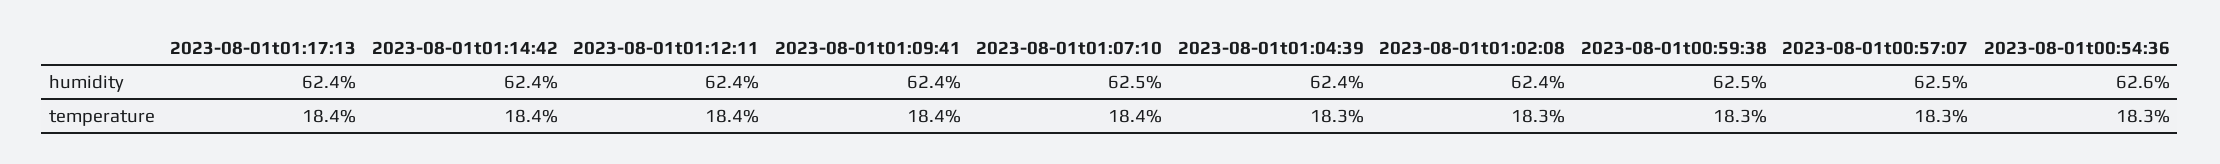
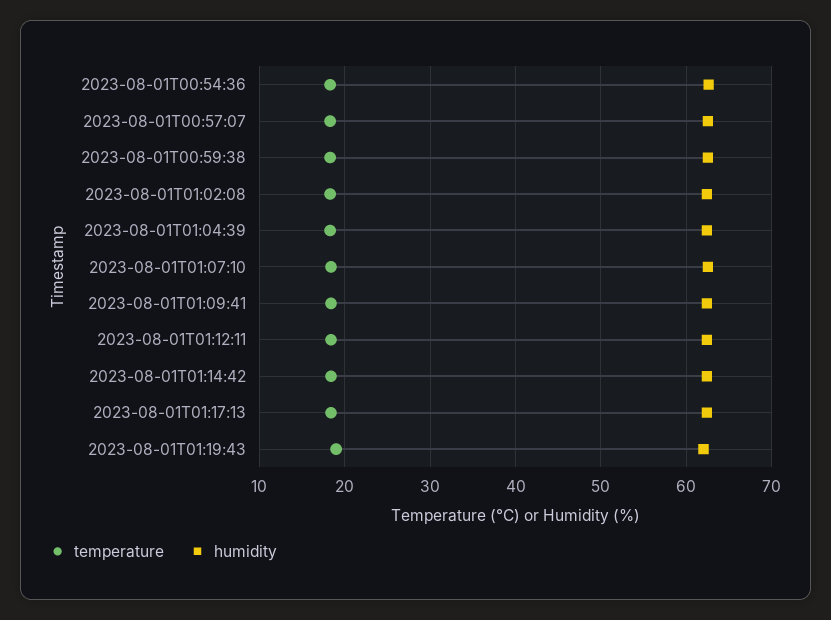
temperature, 2023-08-01T01:19:43: none -> 19
humidity, 2023-08-01T01:19:43: none -> 62

